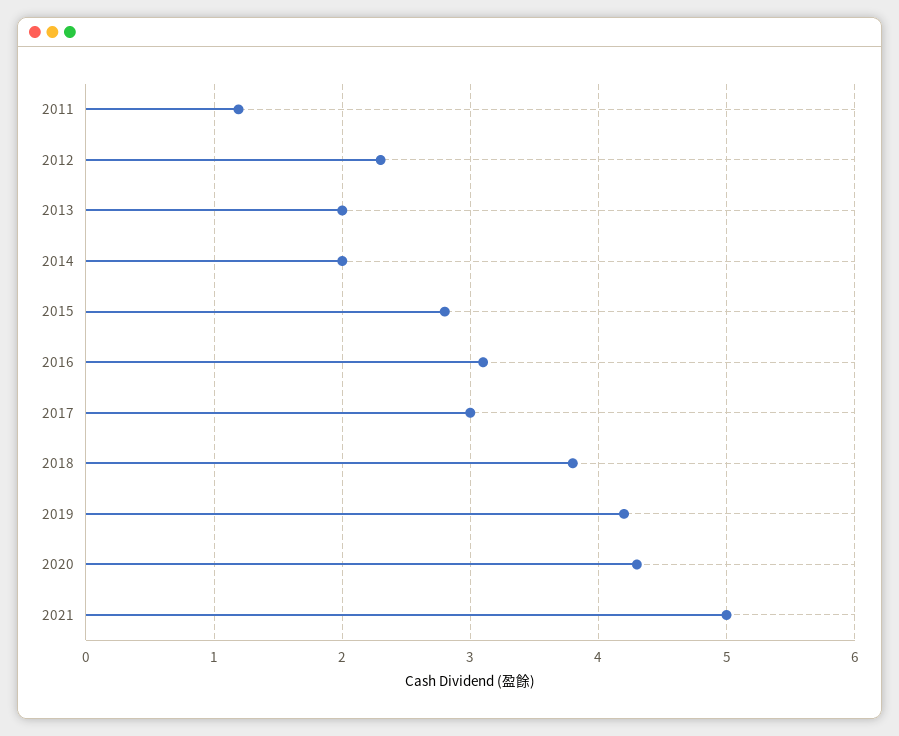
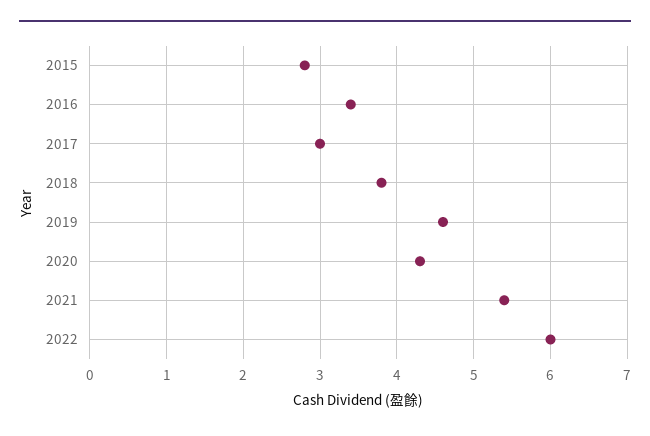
2011: 1.2 -> none
2012: 2.3 -> none
2013: 2 -> none
2014: 2 -> none
2016: 3.1 -> 3.4
2019: 4.2 -> 4.6
2021: 5 -> 5.4
2022: none -> 6

